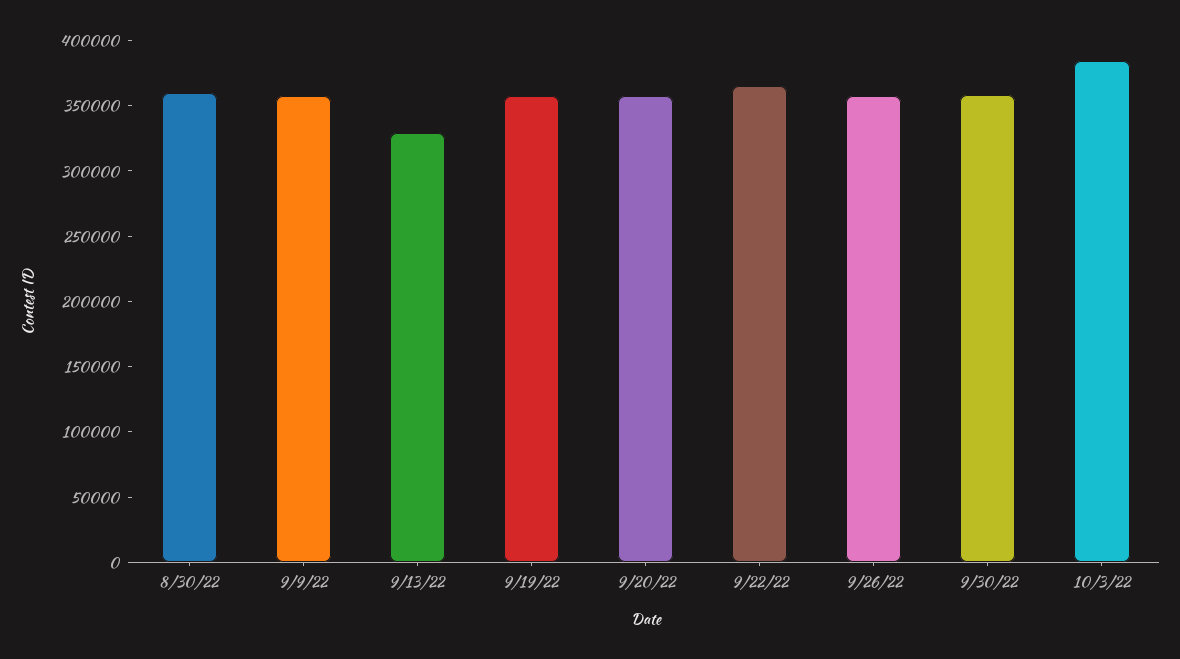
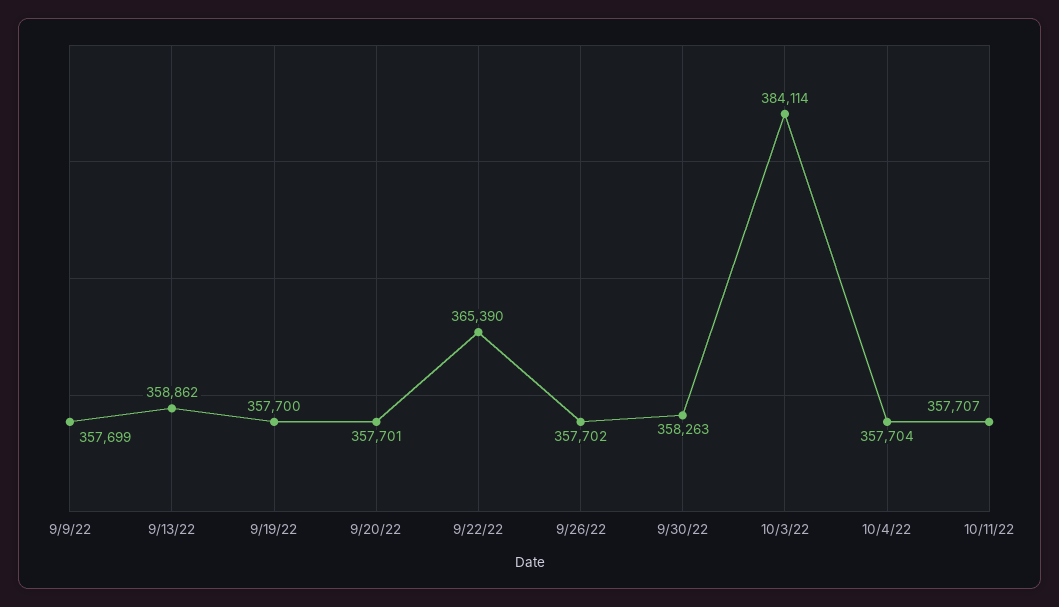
8/30/22: 360000 -> none
9/13/22: 330000 -> 358862
10/4/22: none -> 357704
10/11/22: none -> 357707

